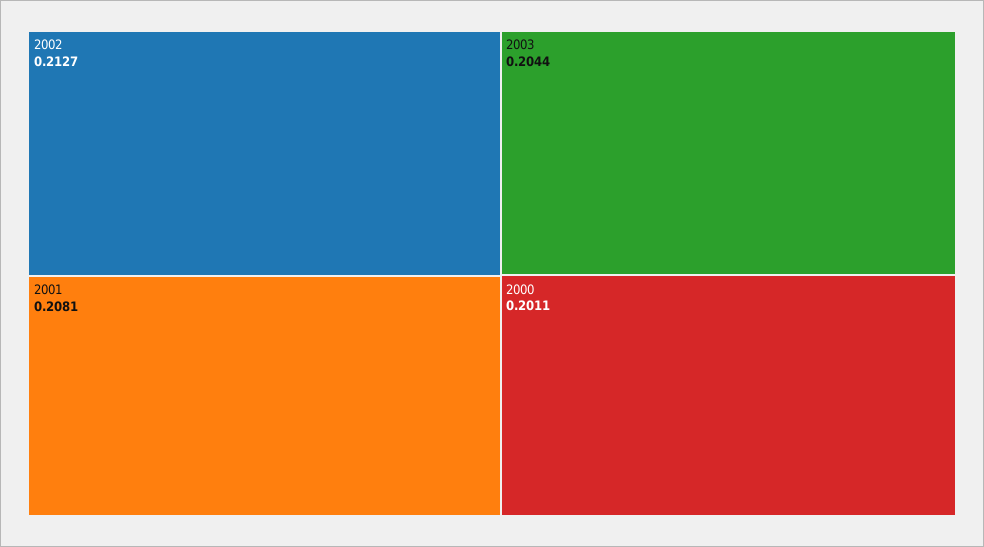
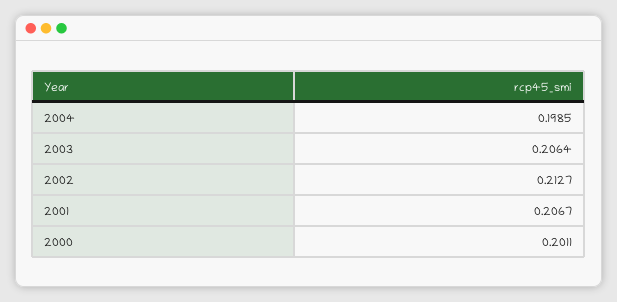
2001: 0.2081 -> 0.2067
2003: 0.2044 -> 0.2064
2004: none -> 0.1985

